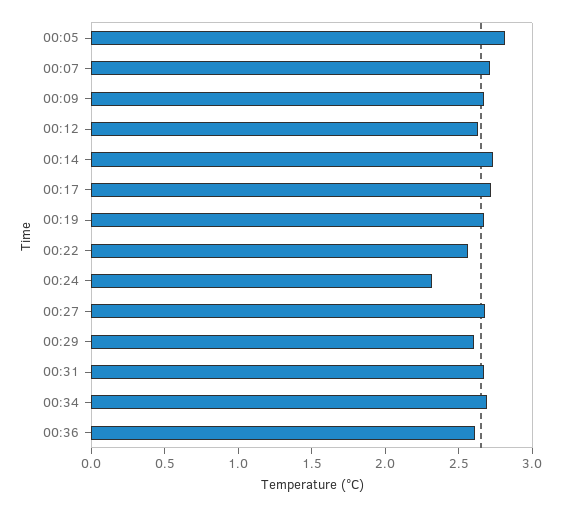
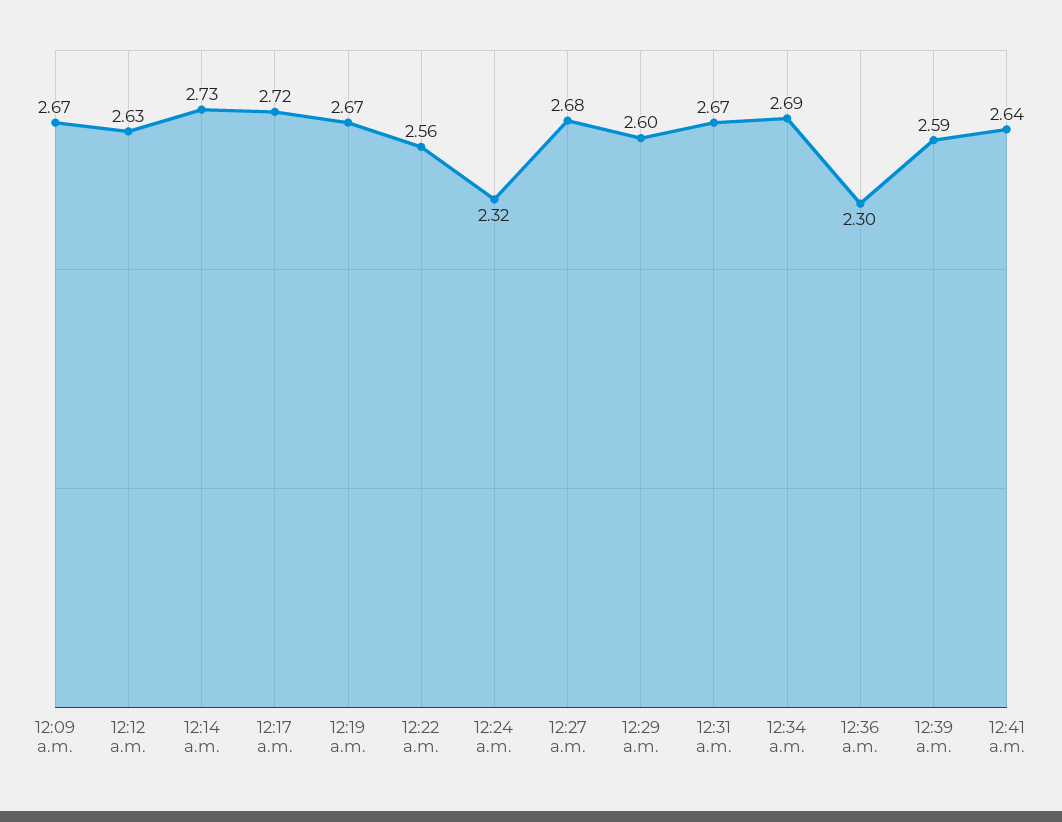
00:05: 2.8 -> none
00:07: 2.7 -> none
00:36: 2.6 -> 2.3
12:39 a.m.: none -> 2.59
12:41 a.m.: none -> 2.64

